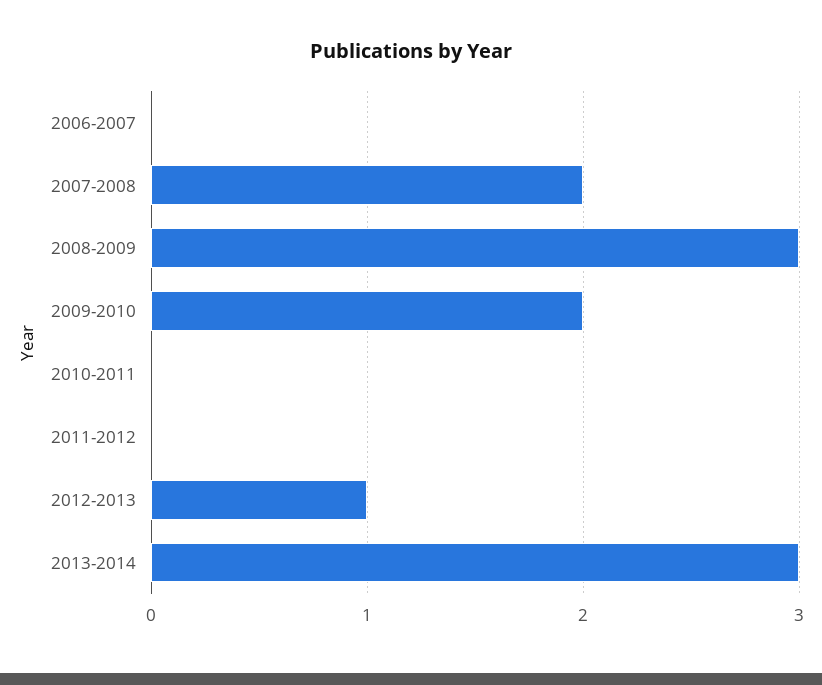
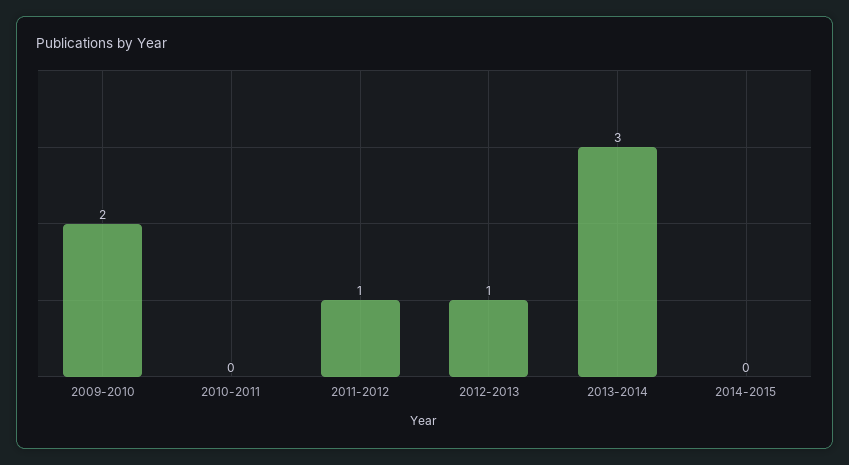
2006-2007: 0 -> none
2007-2008: 2 -> none
2008-2009: 3 -> none
2011-2012: 0 -> 1
2014-2015: none -> 0

